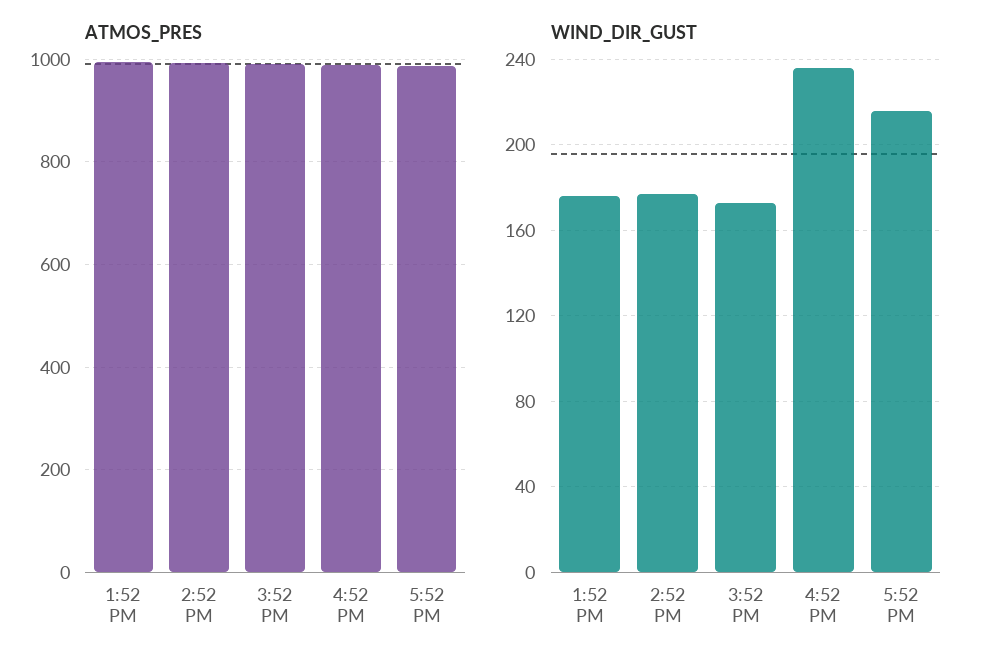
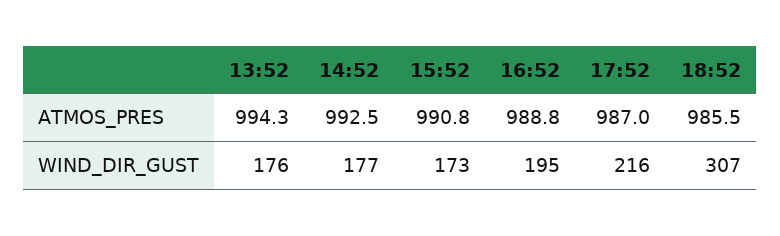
WIND_DIR_GUST, 4:52 PM: 235 -> 195
ATMOS_PRES, 18:52: none -> 985.5
WIND_DIR_GUST, 18:52: none -> 307

